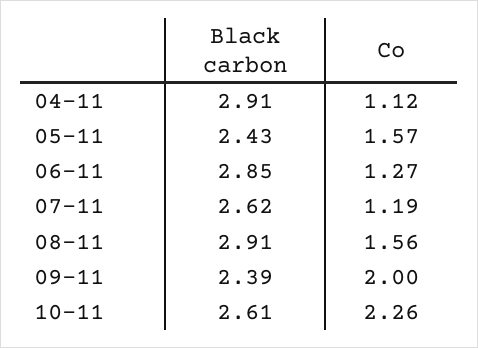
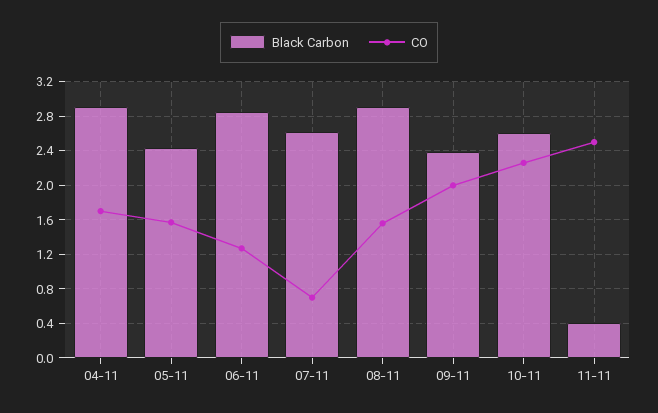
Co, 04-11: 1.12 -> 1.7
Co, 07-11: 1.19 -> 0.7
Black carbon, 11-11: none -> 0.4
Co, 11-11: none -> 2.5

